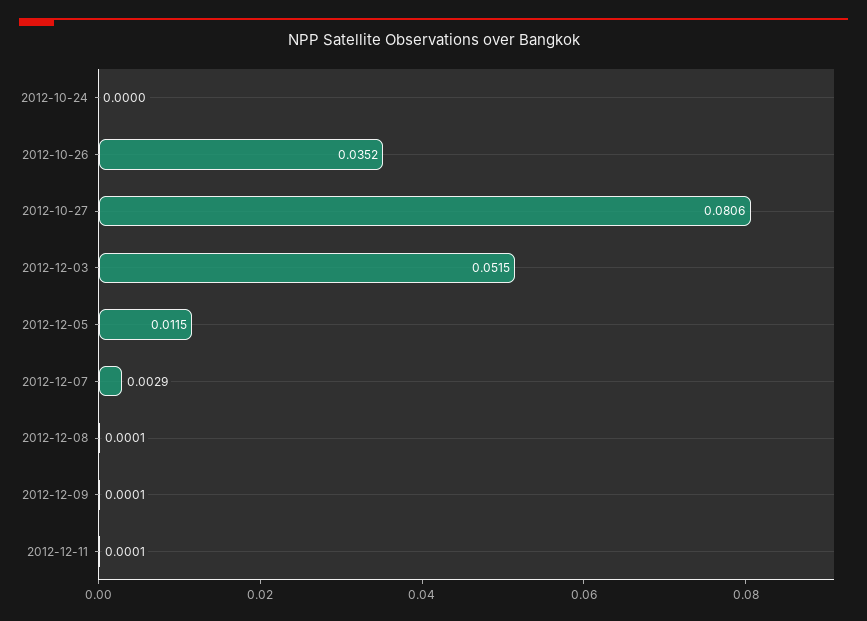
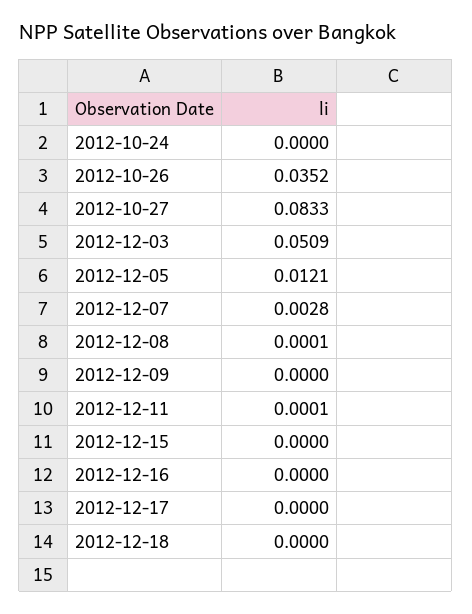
2012-10-27: 0.0806 -> 0.0833
2012-12-03: 0.0515 -> 0.0509
2012-12-05: 0.0115 -> 0.0121
2012-12-07: 0.0029 -> 0.0028
2012-12-09: 0.0001 -> 0
2012-12-15: none -> 0
2012-12-16: none -> 0
2012-12-17: none -> 0
2012-12-18: none -> 0

